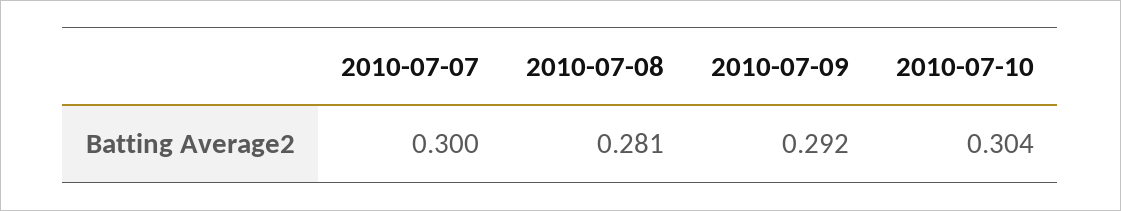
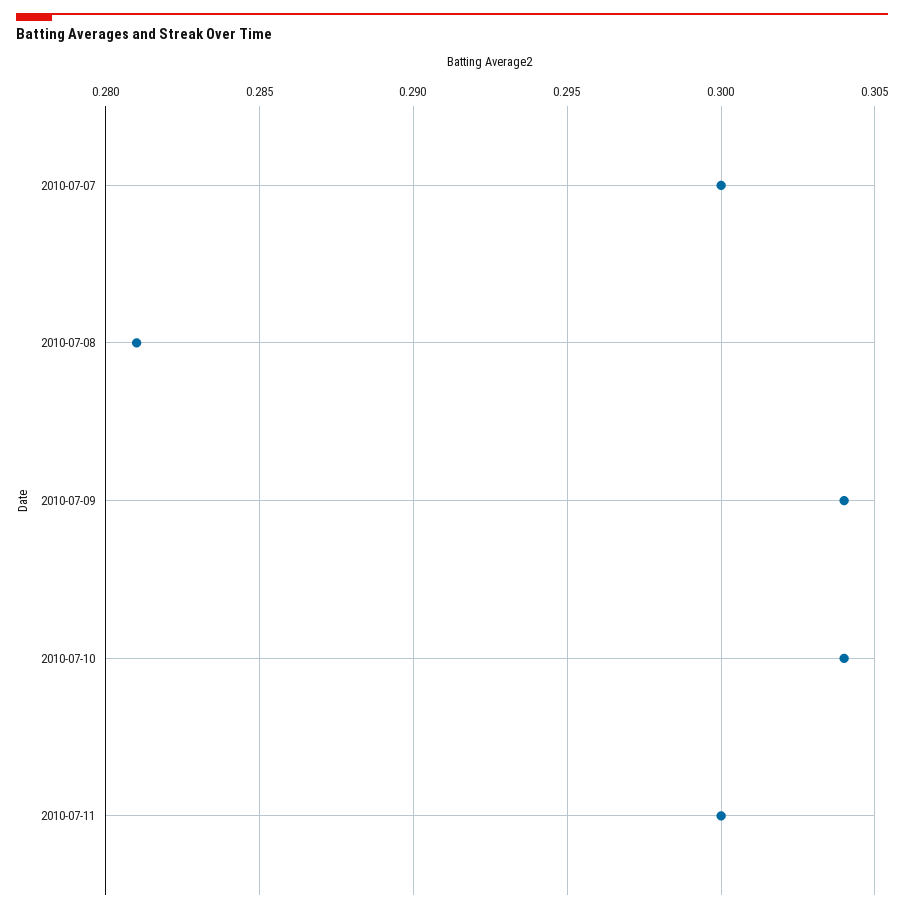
2010-07-09: 0.292 -> 0.304
2010-07-11: none -> 0.3

